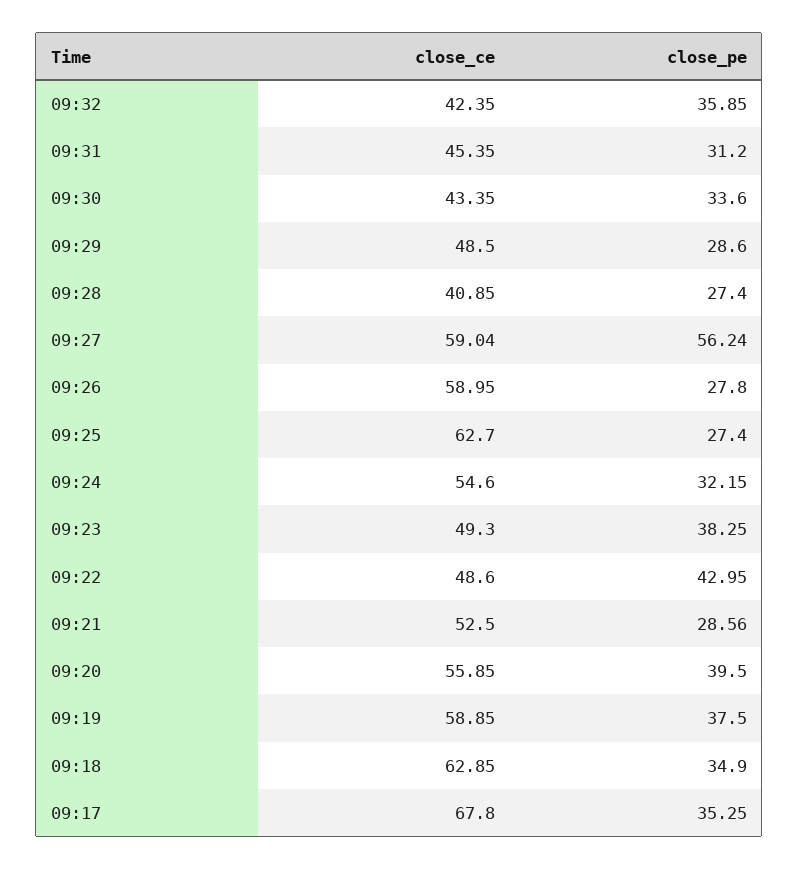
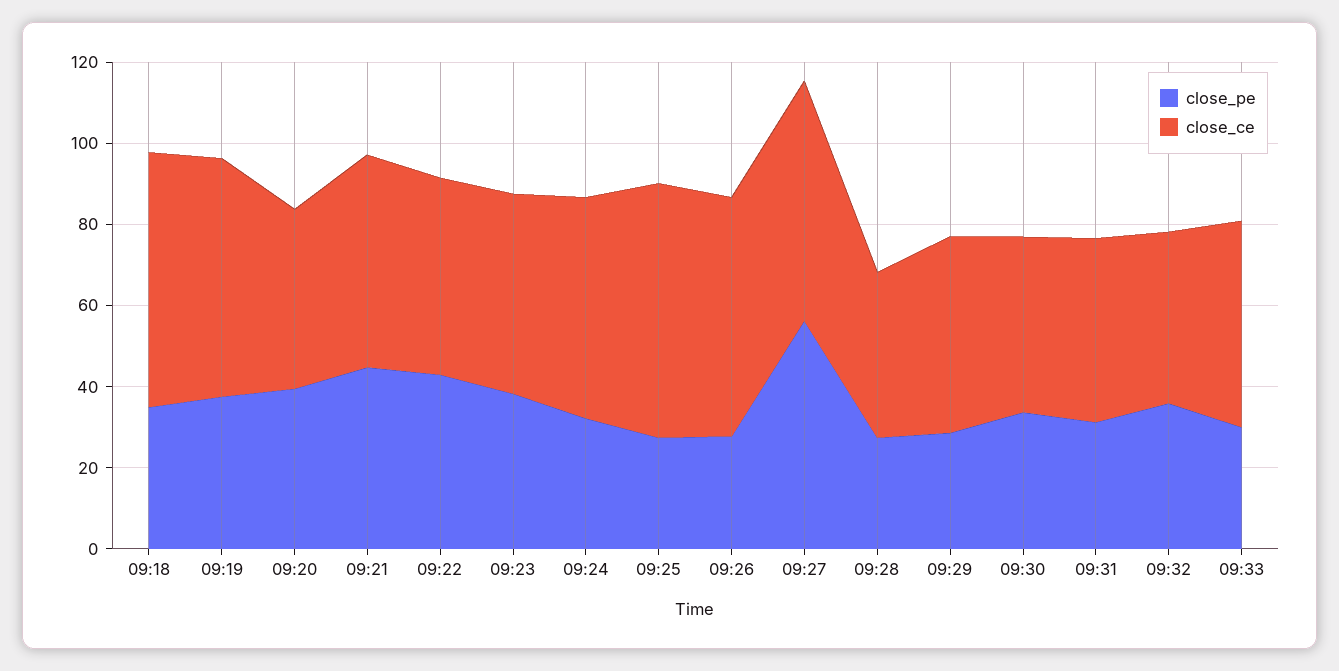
close_pe, 09:21: 28.56 -> 45
close_ce, 09:20: 55.85 -> 45
close_ce, 09:17: 67.8 -> none
close_pe, 09:17: 35.25 -> none
close_pe, 09:33: none -> 30
close_ce, 09:33: none -> 50

